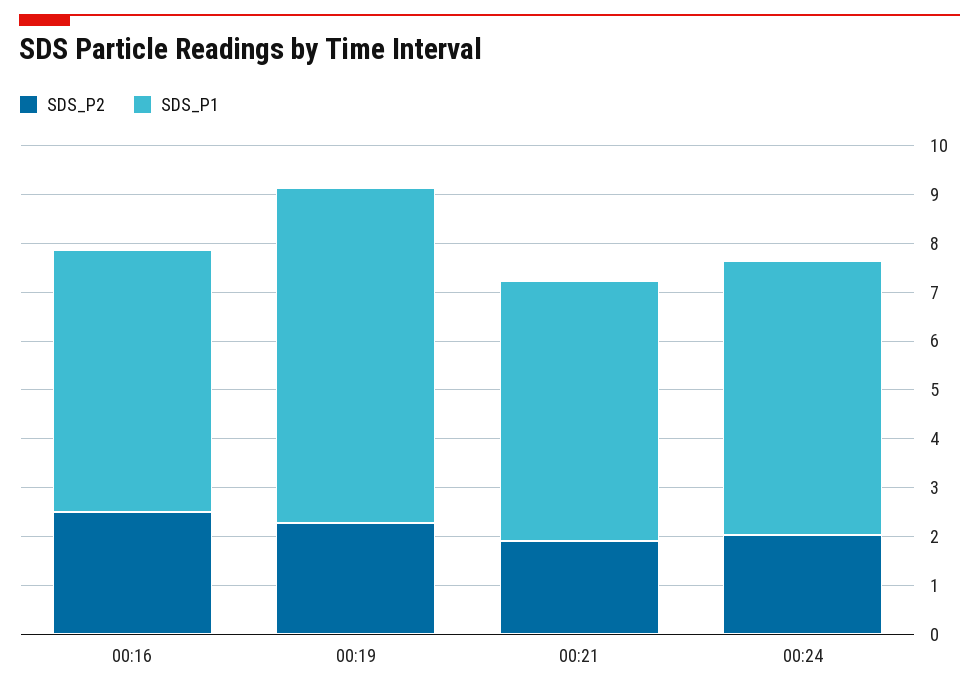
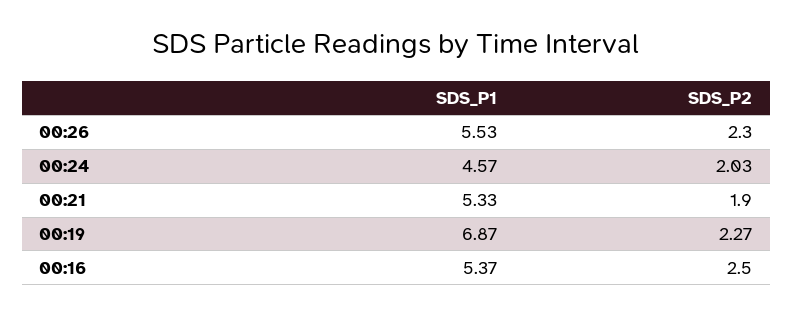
SDS_P1, 00:24: 5.6 -> 4.57
SDS_P1, 00:26: none -> 5.53
SDS_P2, 00:26: none -> 2.3

